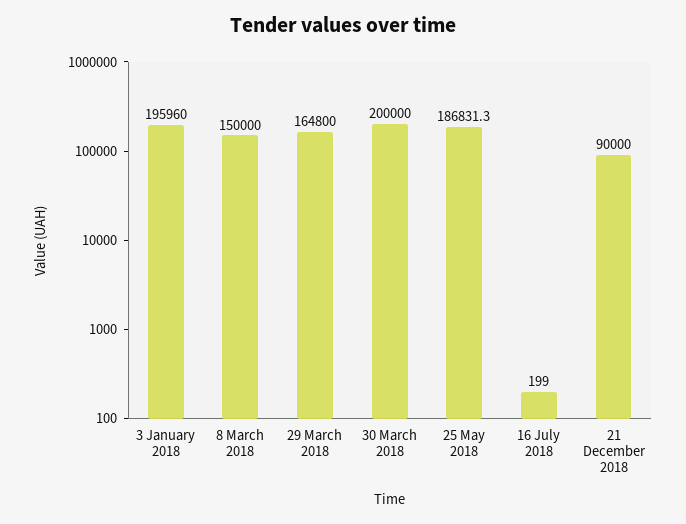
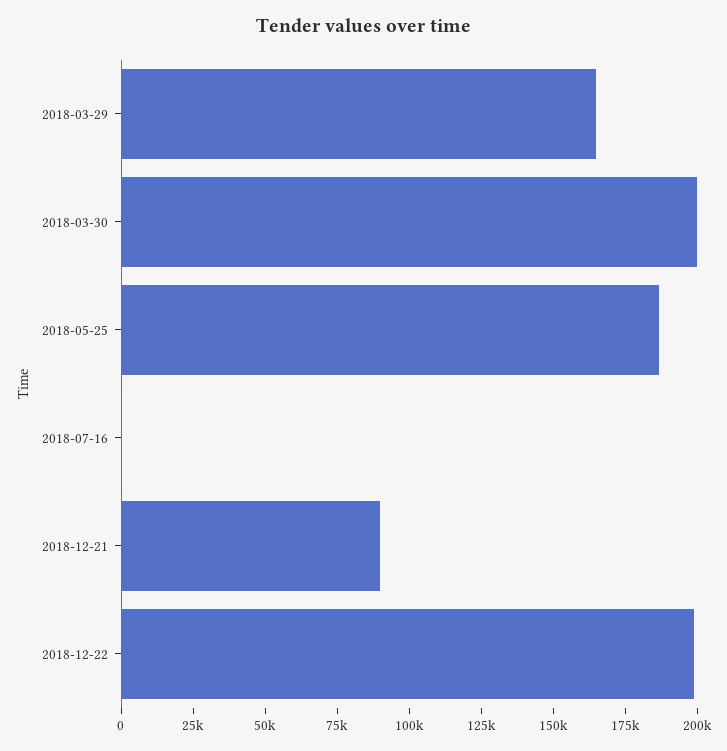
3 January 2018: 195960 -> none
8 March 2018: 150000 -> none
2018-12-22: none -> 200000

